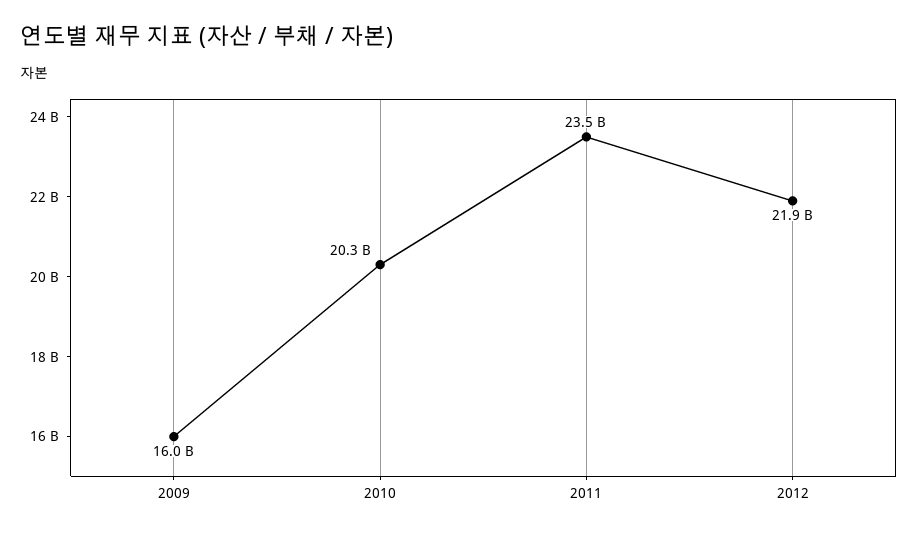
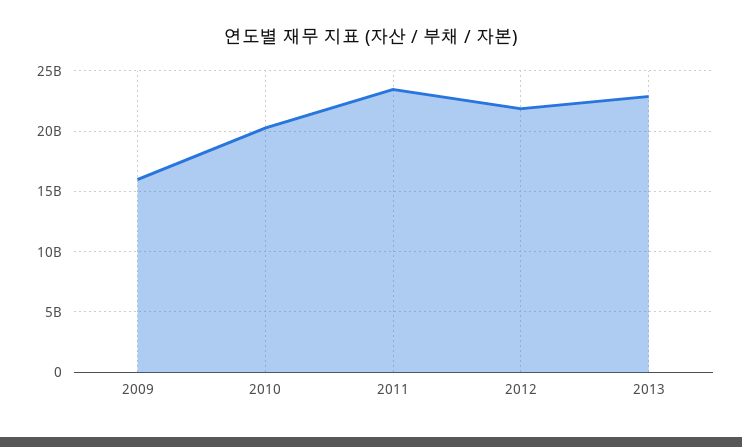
2013: none -> 23000000000

